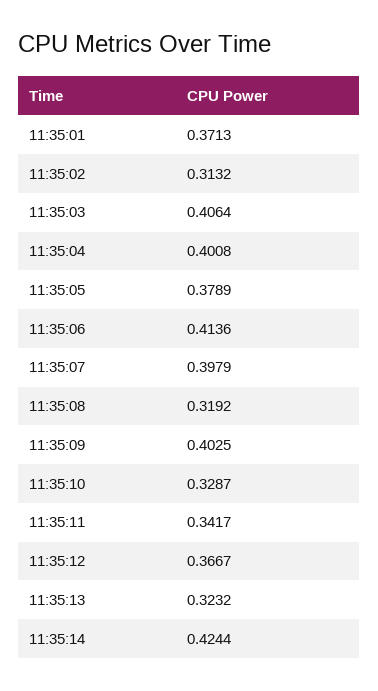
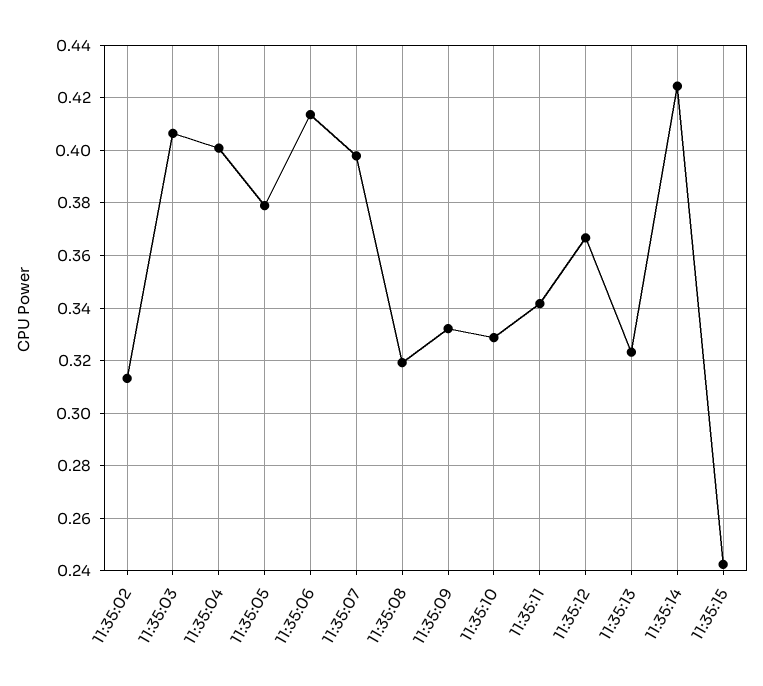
11:35:01: 0.3713 -> none
11:35:09: 0.4025 -> 0.3325
11:35:15: none -> 0.2425

